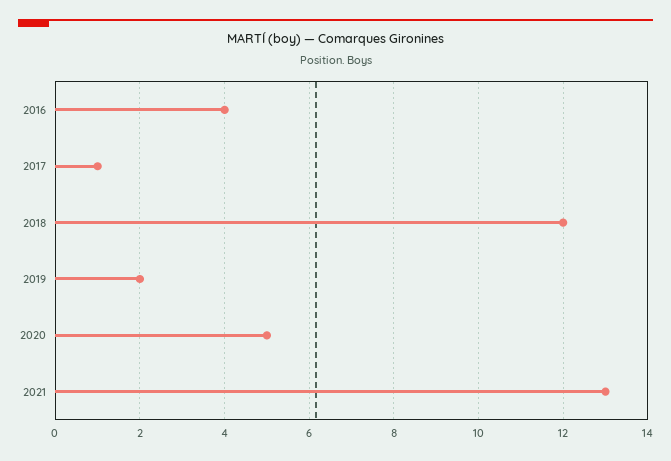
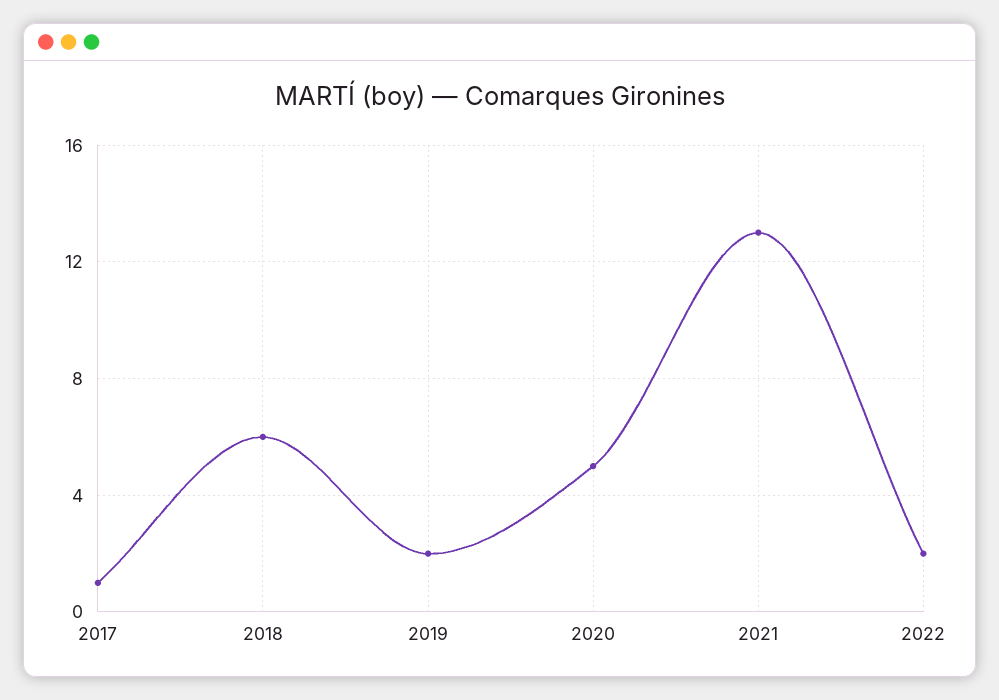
2016: 4 -> none
2018: 12 -> 6
2022: none -> 2

